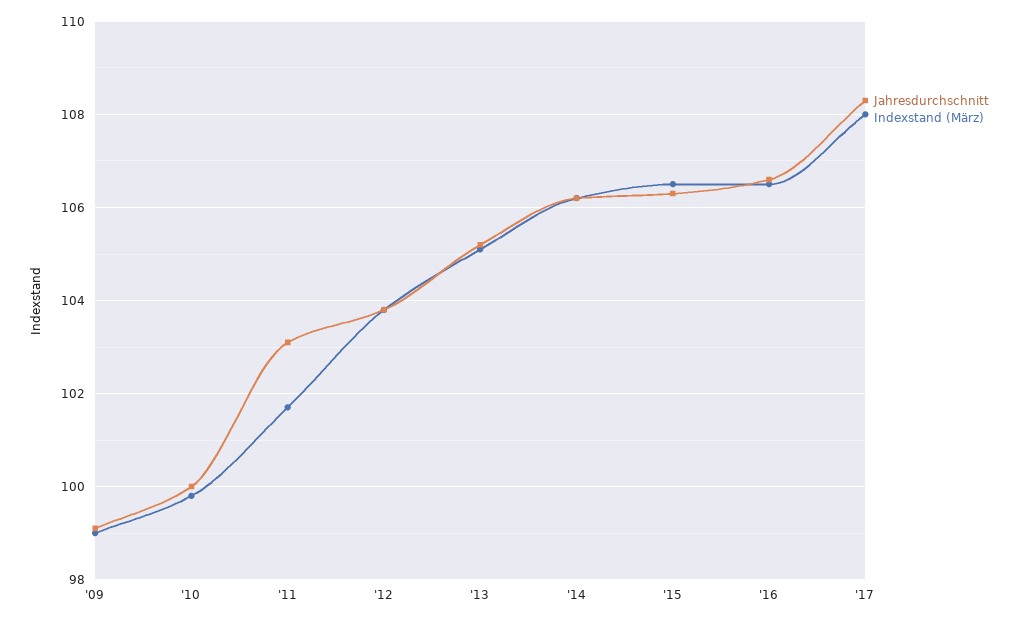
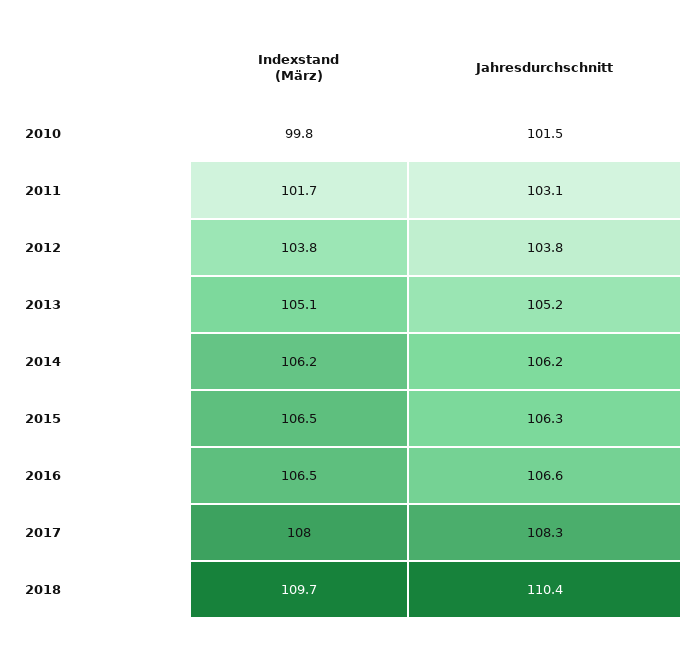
Jahresdurchschnitt, '09: 99 -> none
Indexstand (März), '09: 99 -> none
Jahresdurchschnitt, '10: 100 -> 101.5
Indexstand (März), 2018: none -> 109.7
Jahresdurchschnitt, 2018: none -> 110.4

